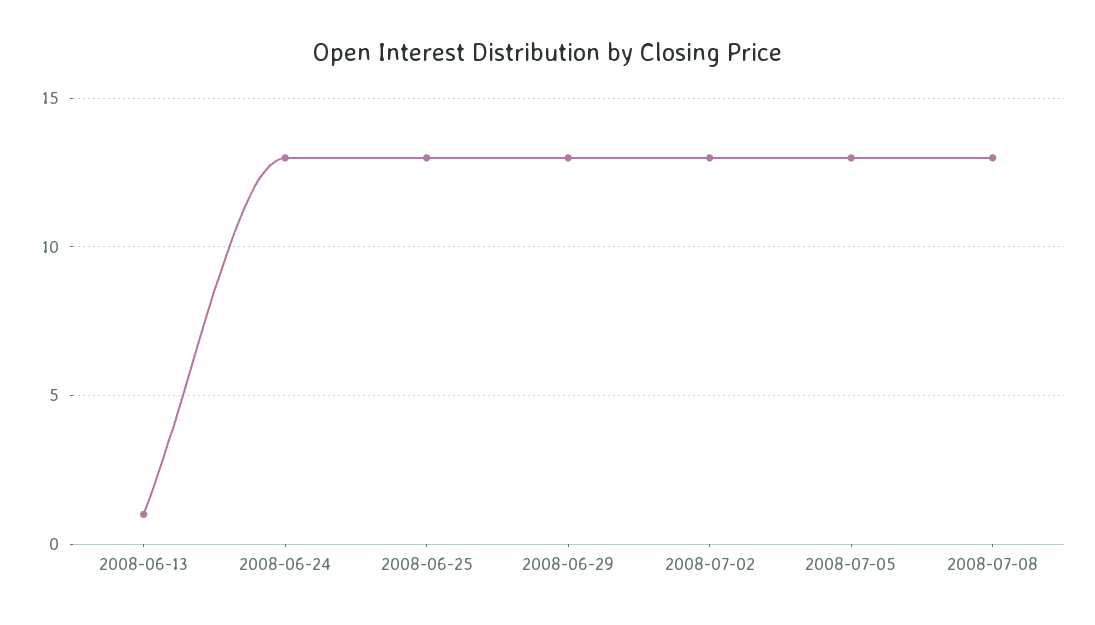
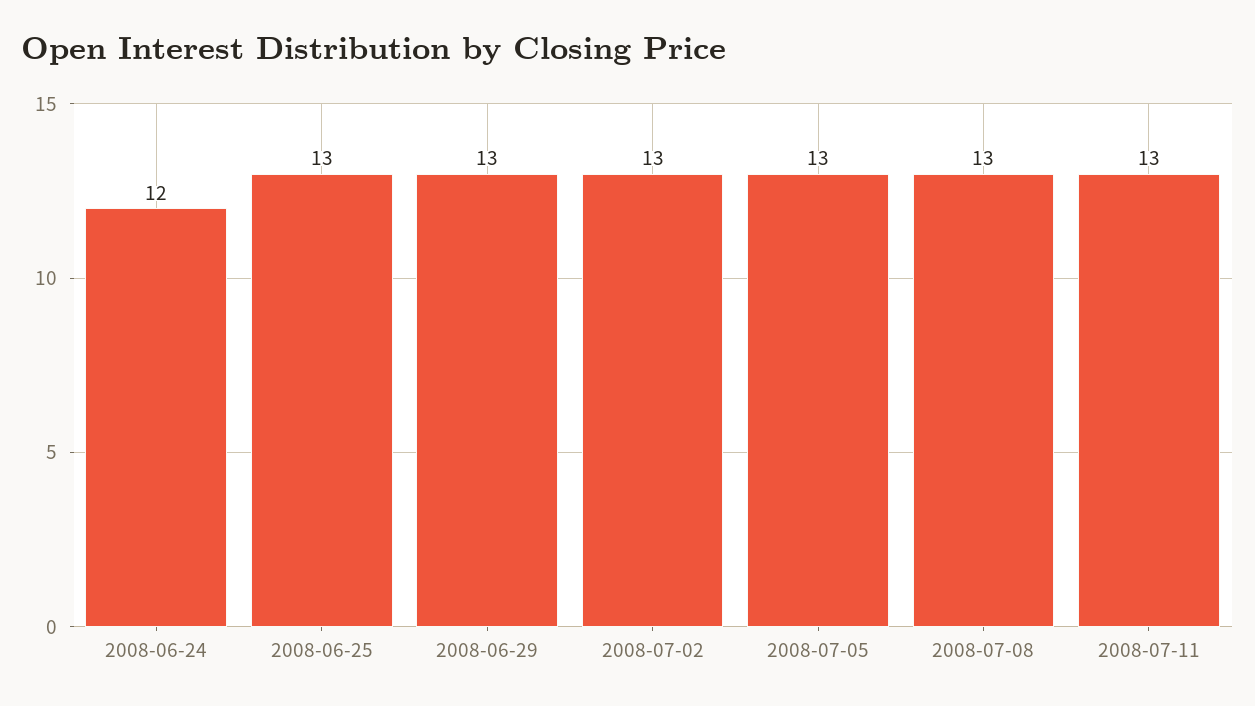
2008-06-13: 1 -> none
2008-06-24: 13 -> 12
2008-07-11: none -> 13

